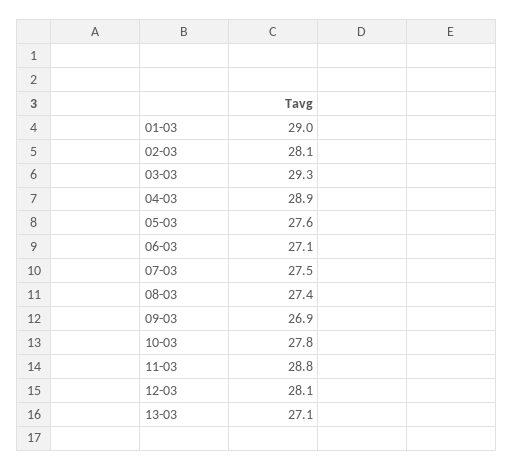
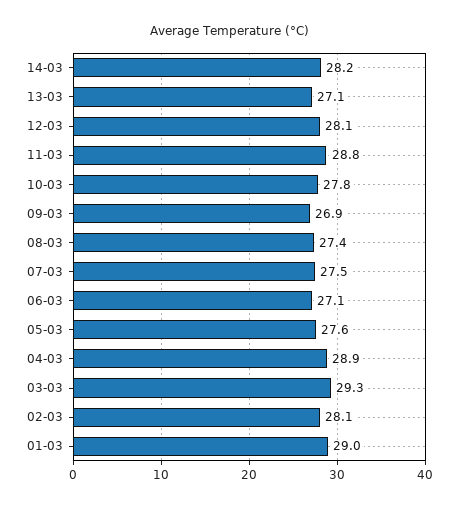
14-03: none -> 28.2

